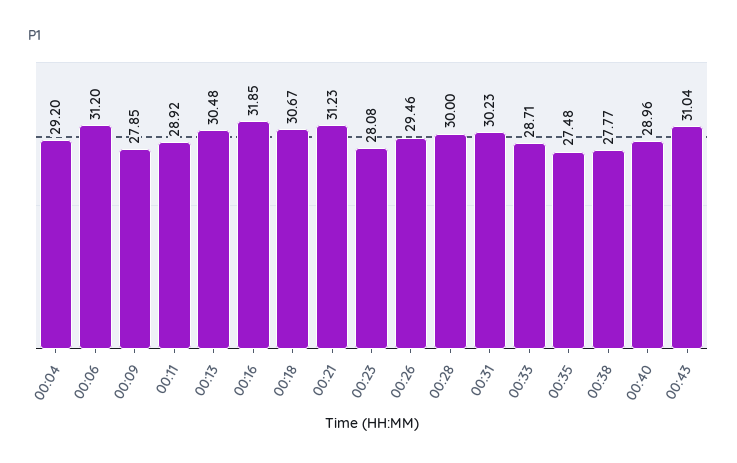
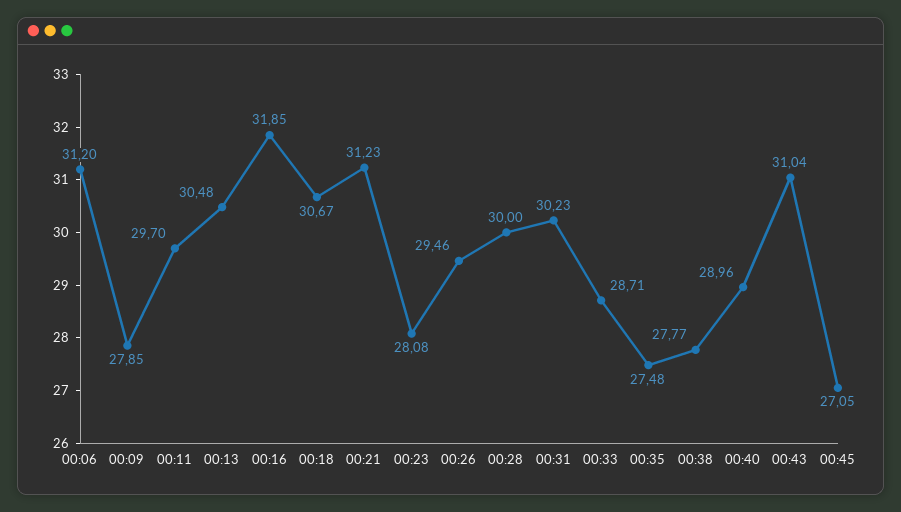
00:04: 29.2 -> none
00:11: 28.92 -> 29.7
00:45: none -> 27.05

